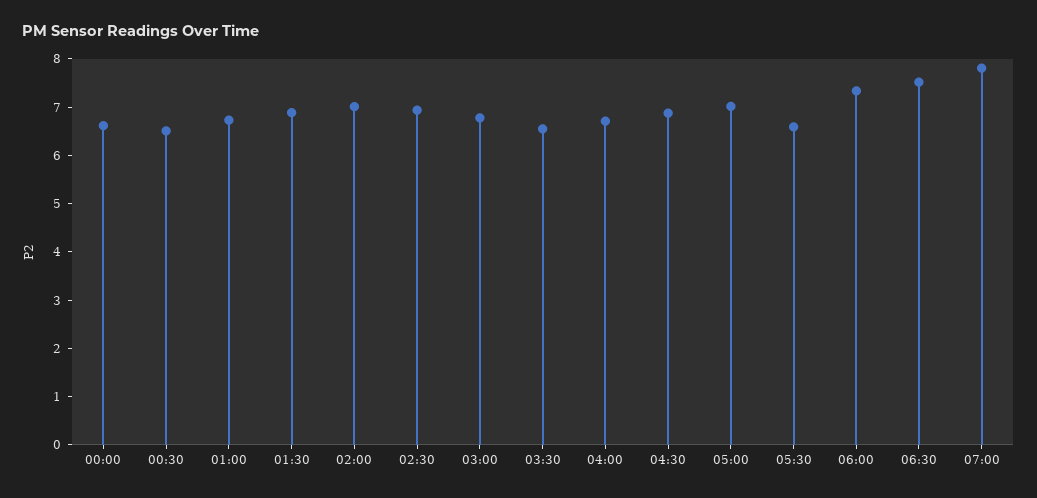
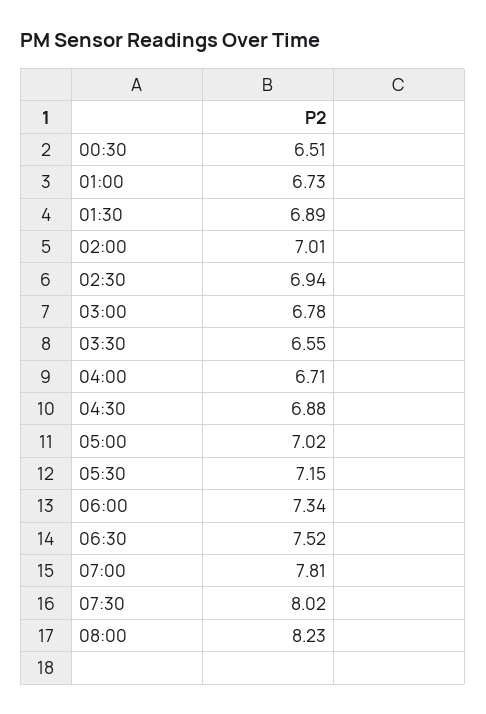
00:00: 6.6 -> none
05:30: 6.6 -> 7.15
07:30: none -> 8.02
08:00: none -> 8.23

